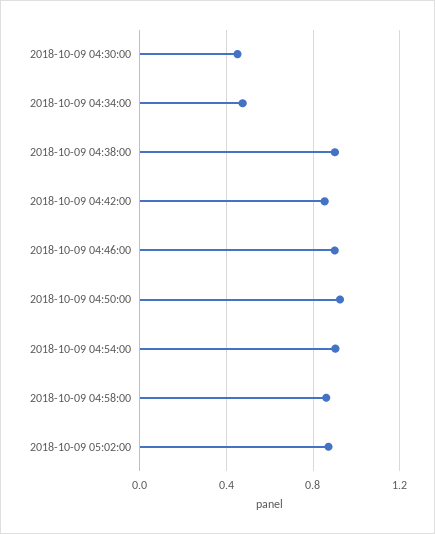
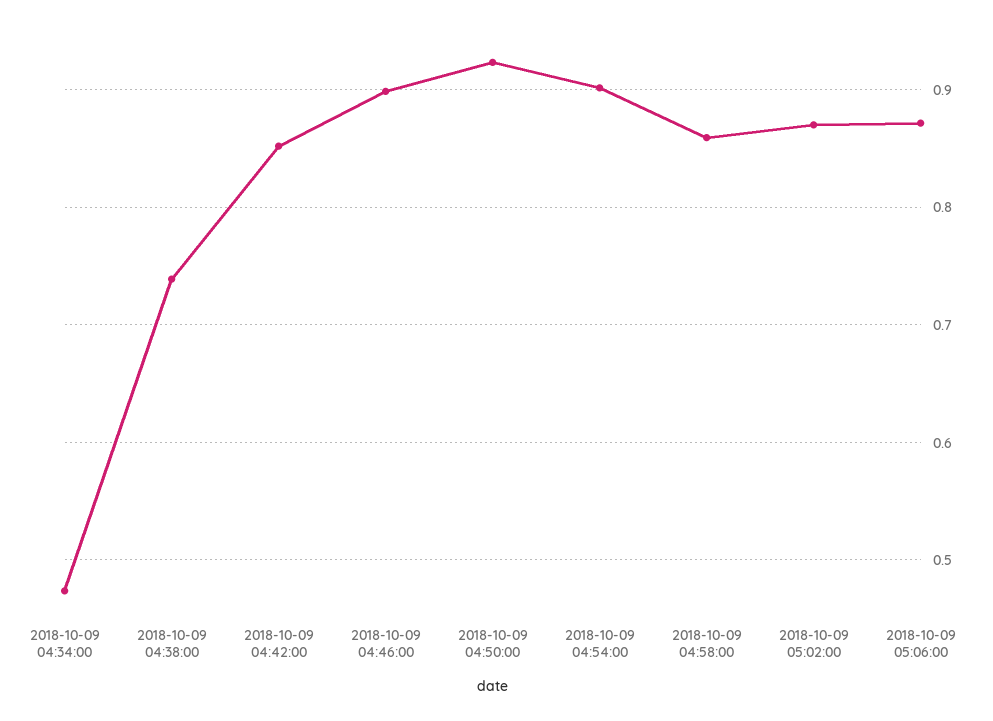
2018-10-09 04:30:00: 0.45 -> none
2018-10-09 04:38:00: 0.9 -> 0.74
2018-10-09 05:06:00: none -> 0.87

